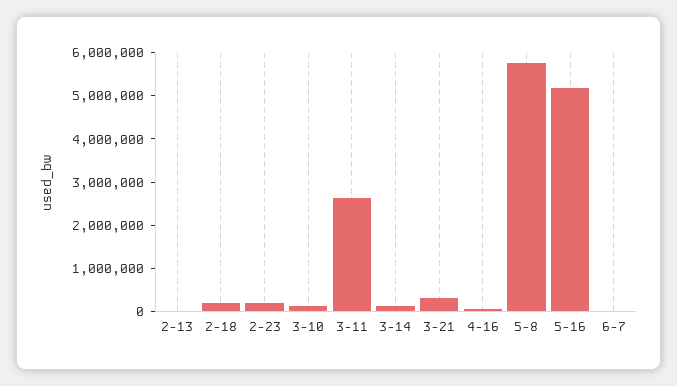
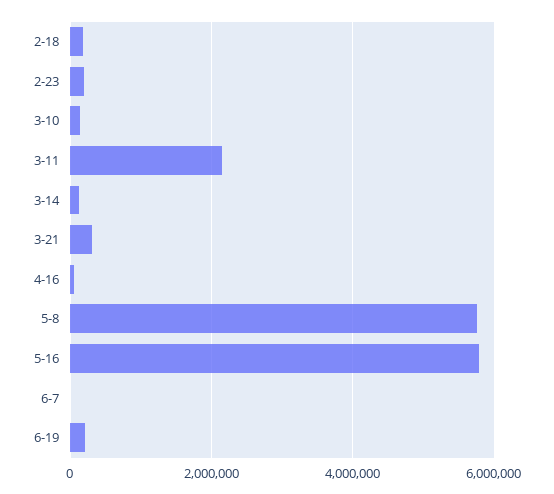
2-13: 0 -> none
3-11: 2600000 -> 2200000
5-16: 5200000 -> 5800000
6-19: none -> 200000

